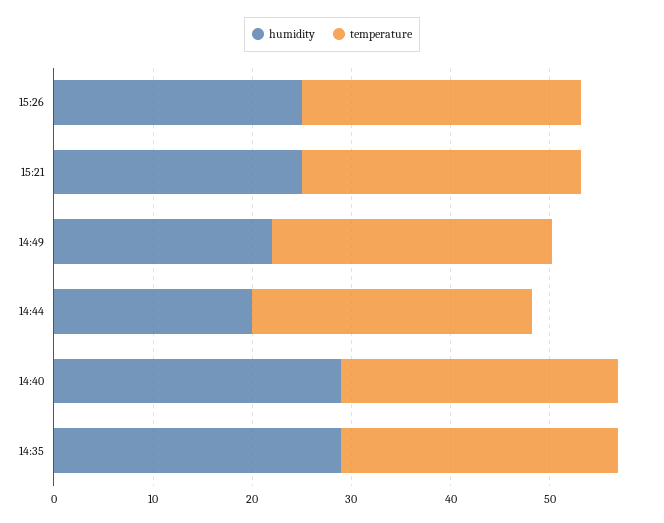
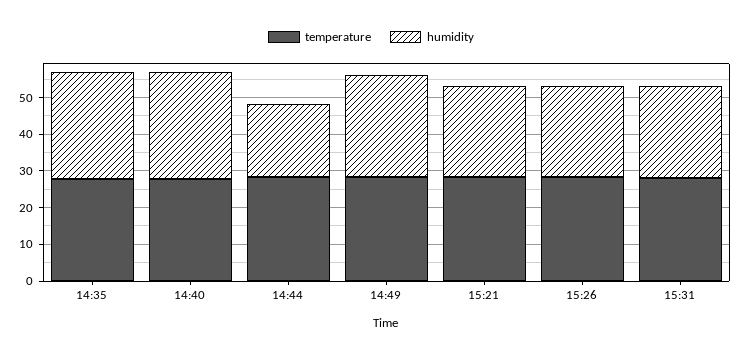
humidity, 14:49: 22 -> 27.5
temperature, 15:31: none -> 27.5
humidity, 15:31: none -> 25

